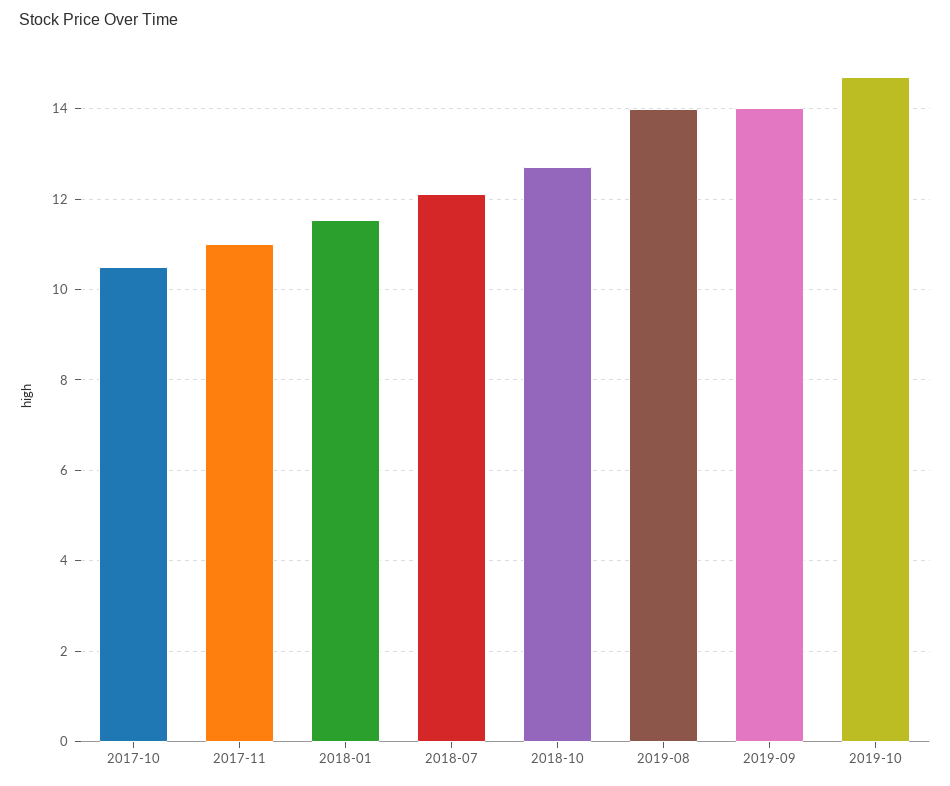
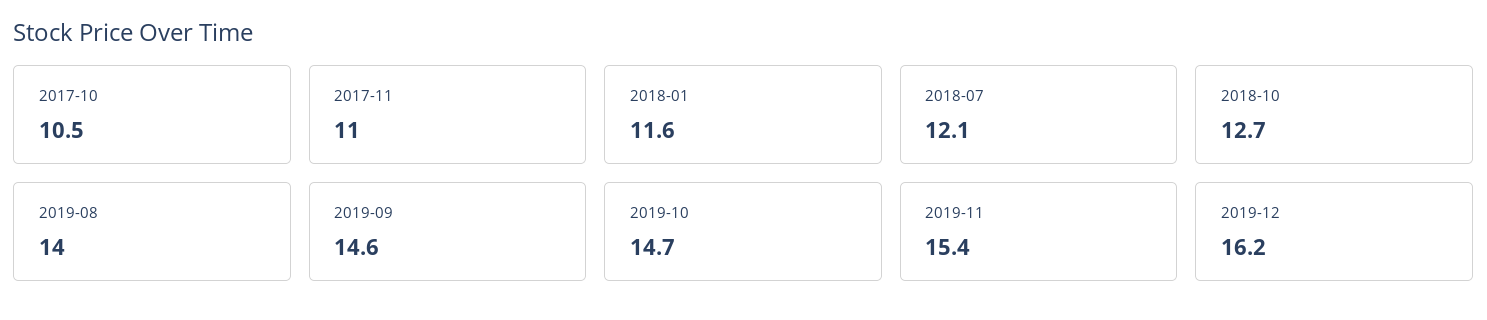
2019-09: 14 -> 14.6
2019-11: none -> 15.4
2019-12: none -> 16.2

